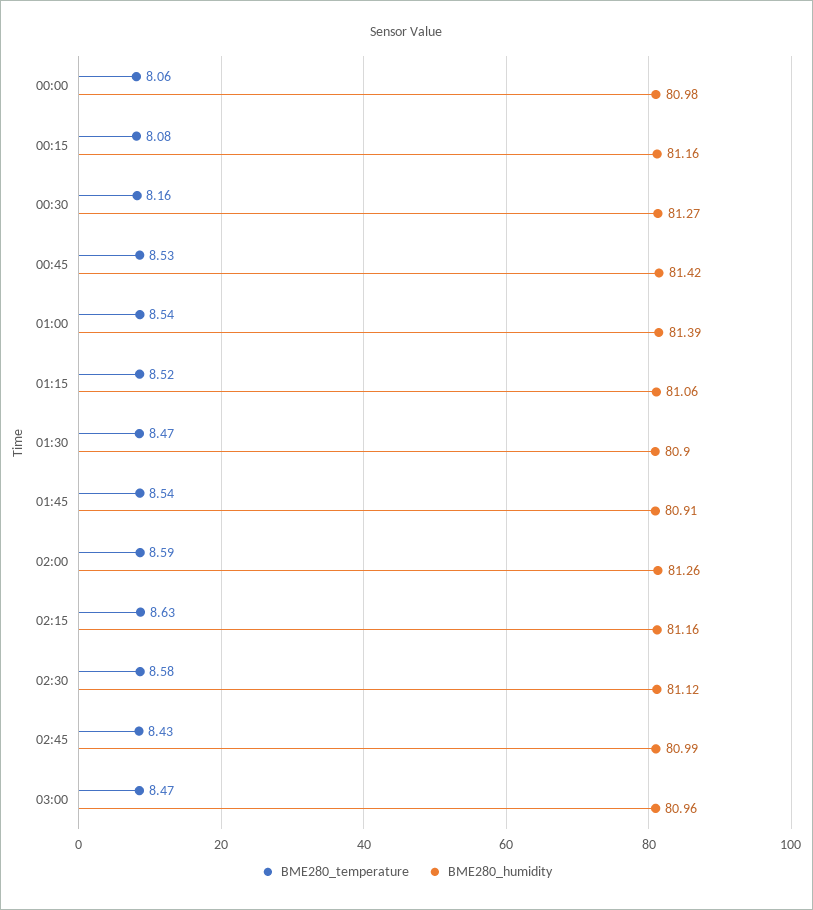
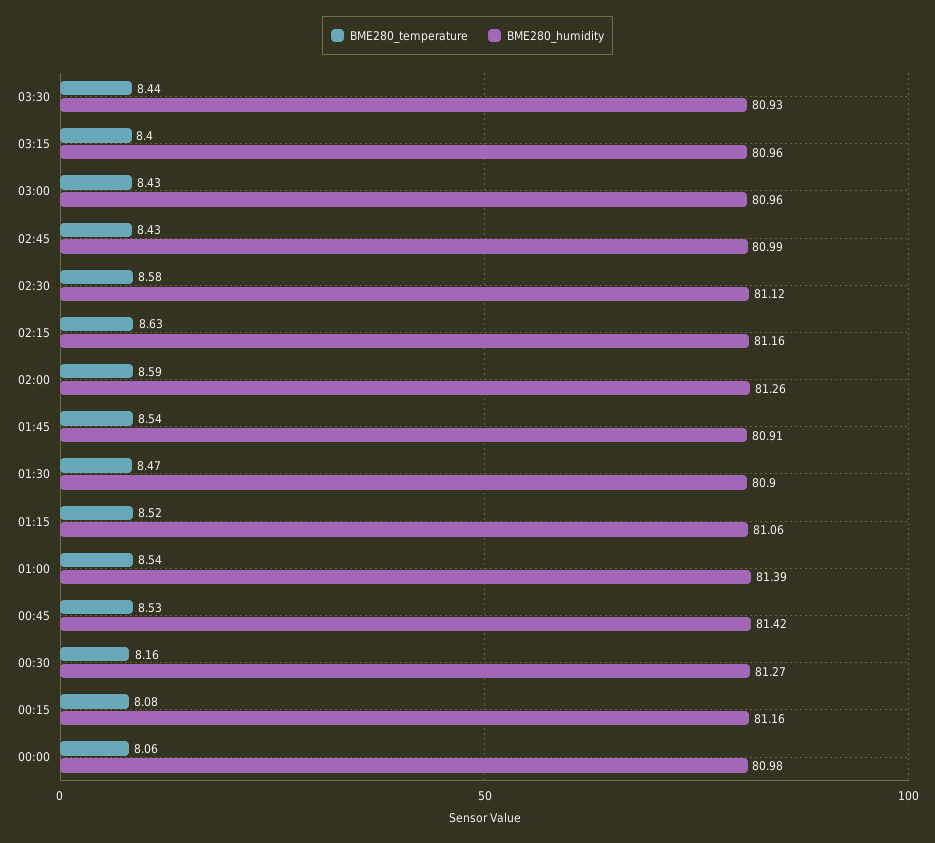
BME280_temperature, 03:00: 8.47 -> 8.43
BME280_temperature, 03:30: none -> 8.44
BME280_humidity, 03:30: none -> 80.93
BME280_temperature, 03:15: none -> 8.4
BME280_humidity, 03:15: none -> 80.96

